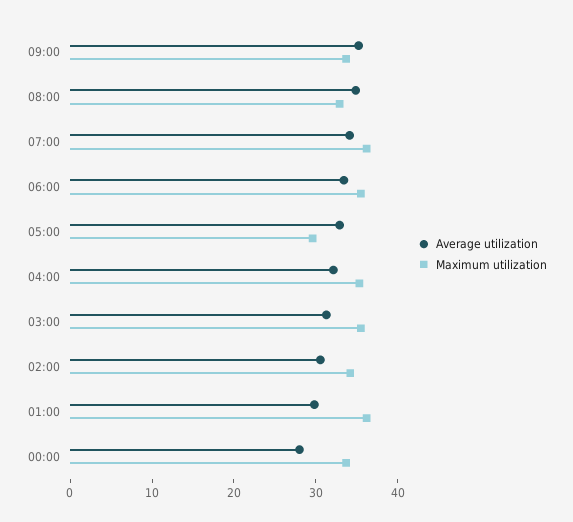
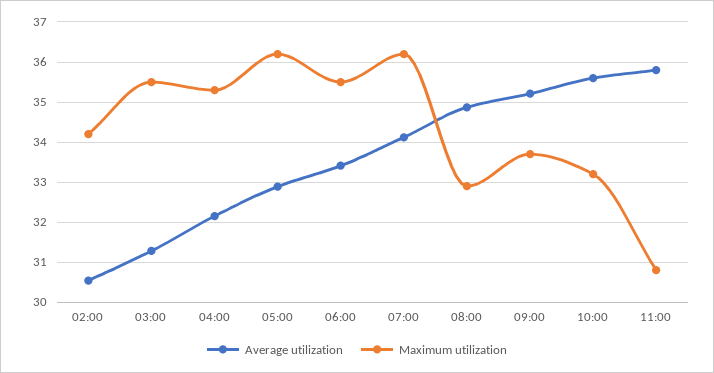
Maximum utilization, 05:00: 30 -> 36.2
Average utilization, 01:00: 30 -> none
Maximum utilization, 01:00: 36 -> none
Average utilization, 00:00: 28 -> none
Maximum utilization, 00:00: 34 -> none
Average utilization, 10:00: none -> 35.6
Maximum utilization, 10:00: none -> 33.2
Average utilization, 11:00: none -> 35.8
Maximum utilization, 11:00: none -> 30.8

